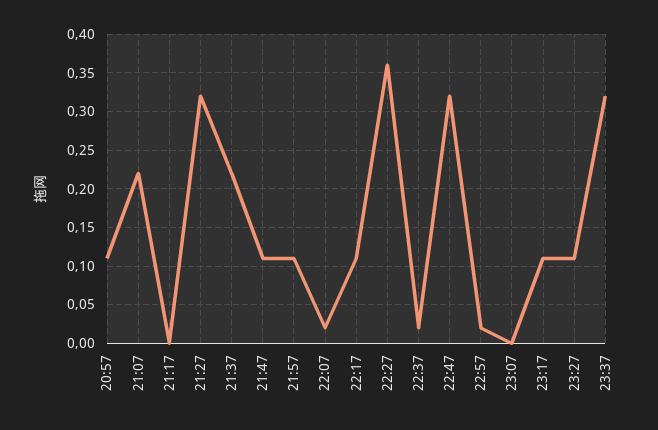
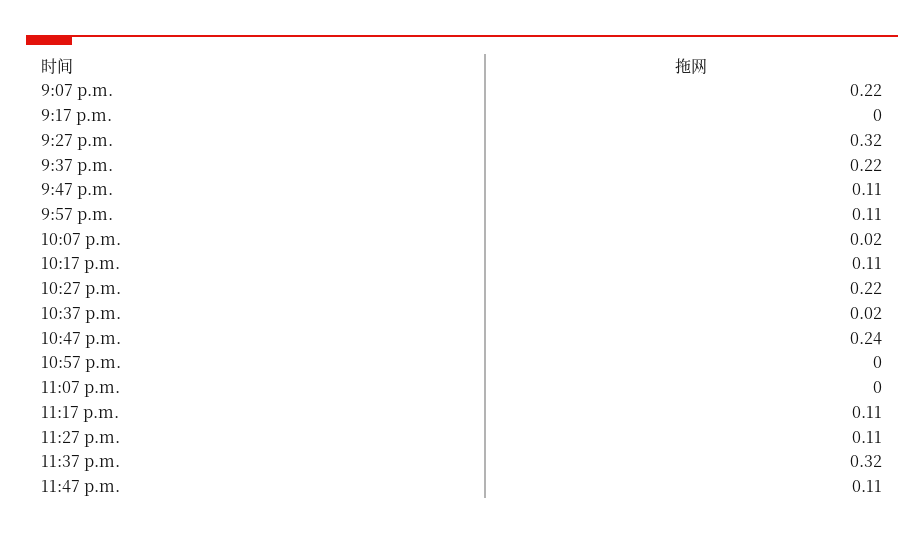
20:57: 0.11 -> none
22:27: 0.36 -> 0.22
22:47: 0.32 -> 0.24
22:57: 0.02 -> 0
11:47 p.m.: none -> 0.11

